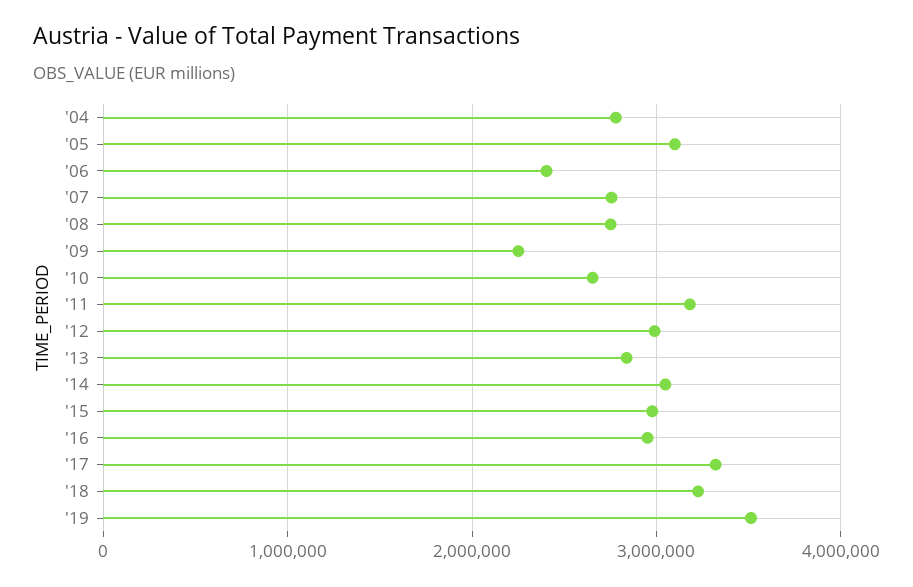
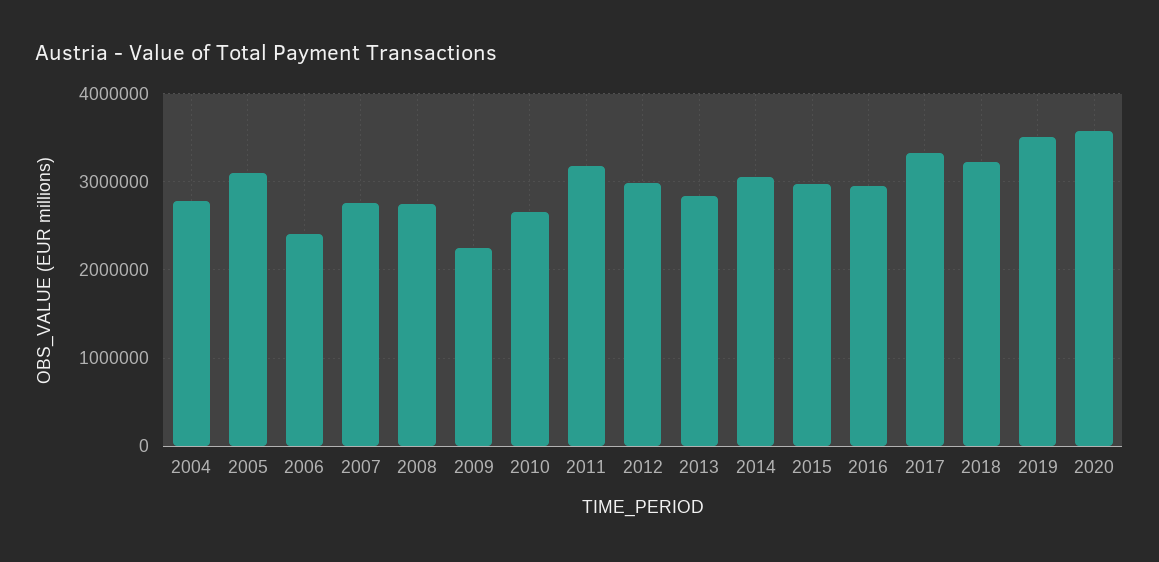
2020: none -> 3600000

